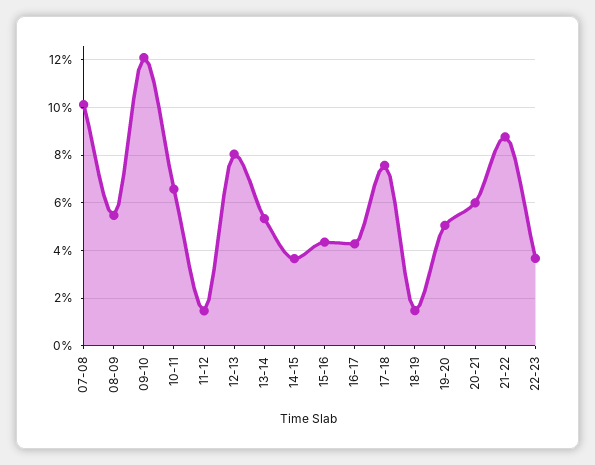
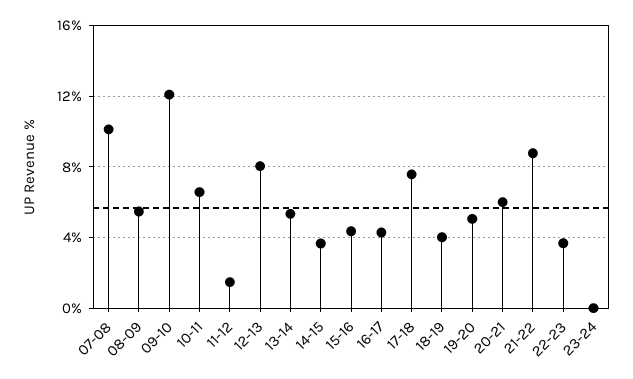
18-19: 1.5 -> 4
23-24: none -> 0

